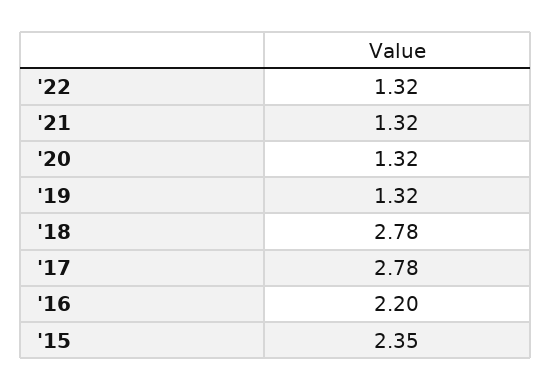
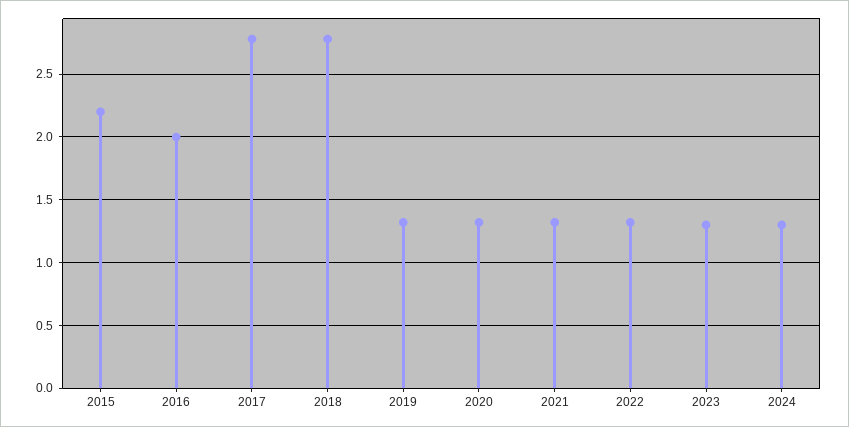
'16: 2.2 -> 2
'15: 2.35 -> 2.2
2023: none -> 1.3
2024: none -> 1.3

